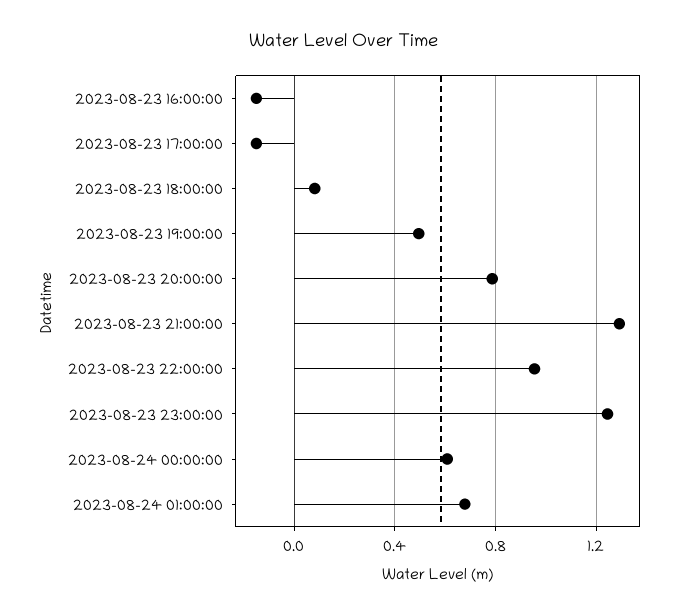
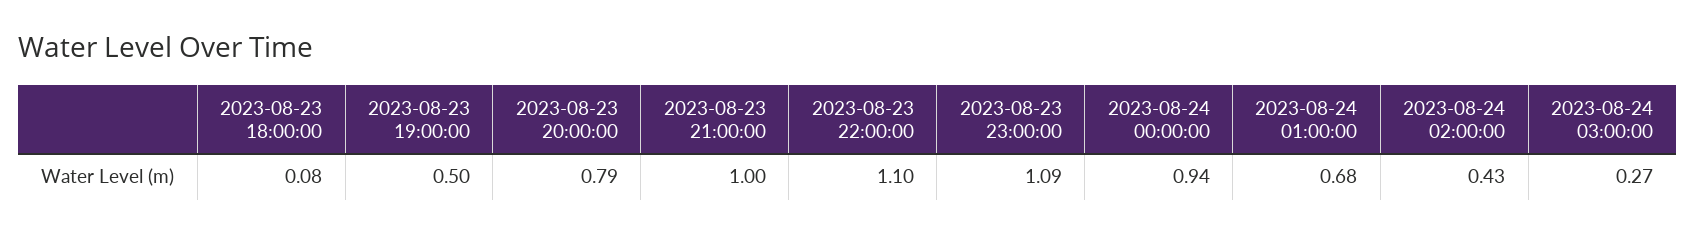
2023-08-23 16:00:00: -0.15 -> none
2023-08-23 17:00:00: -0.15 -> none
2023-08-23 21:00:00: 1.3 -> 1
2023-08-23 22:00:00: 0.95 -> 1.1
2023-08-23 23:00:00: 1.25 -> 1.09
2023-08-24 00:00:00: 0.6 -> 0.94
2023-08-24 02:00:00: none -> 0.43
2023-08-24 03:00:00: none -> 0.27

